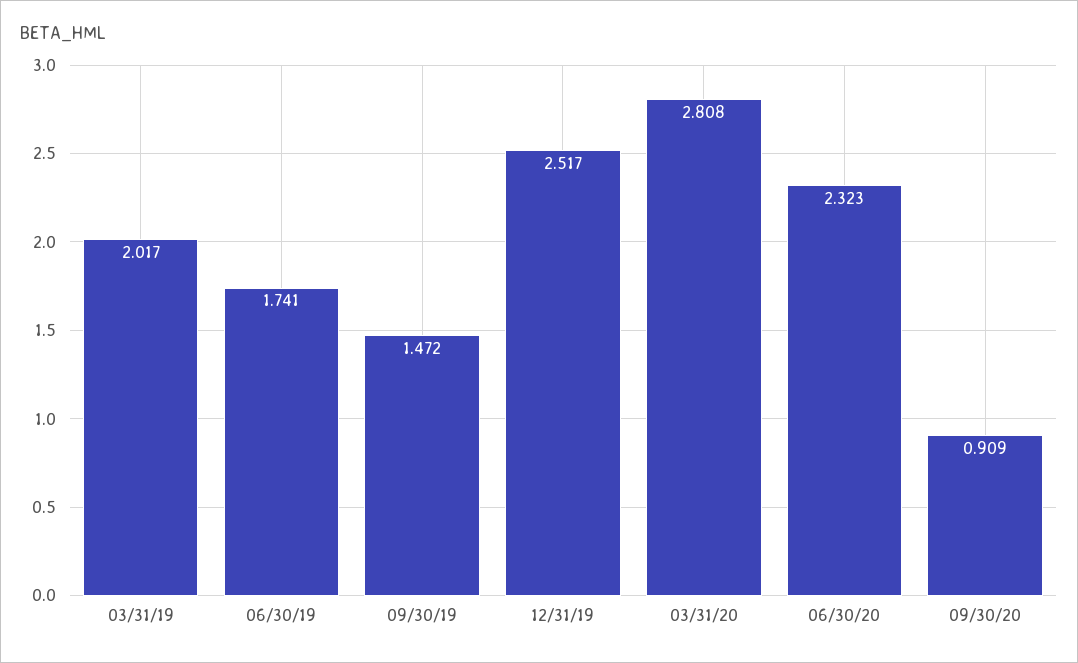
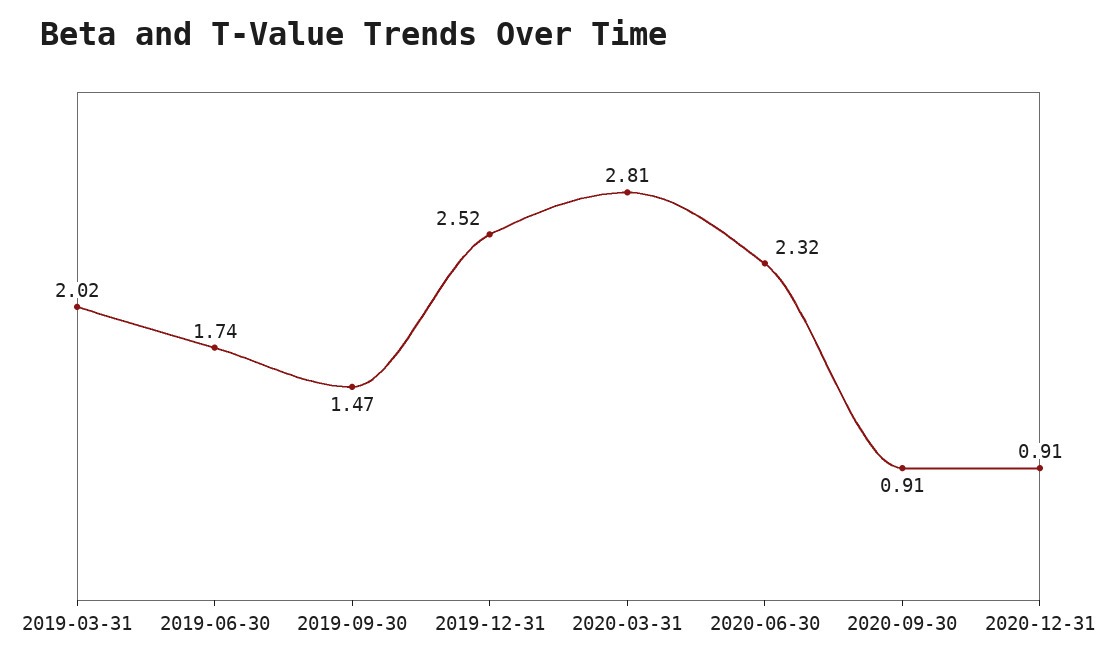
2020-12-31: none -> 0.91

